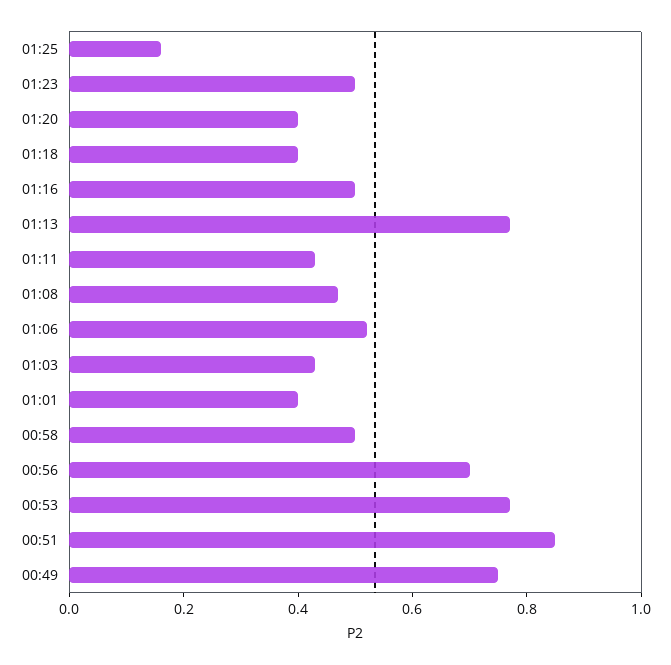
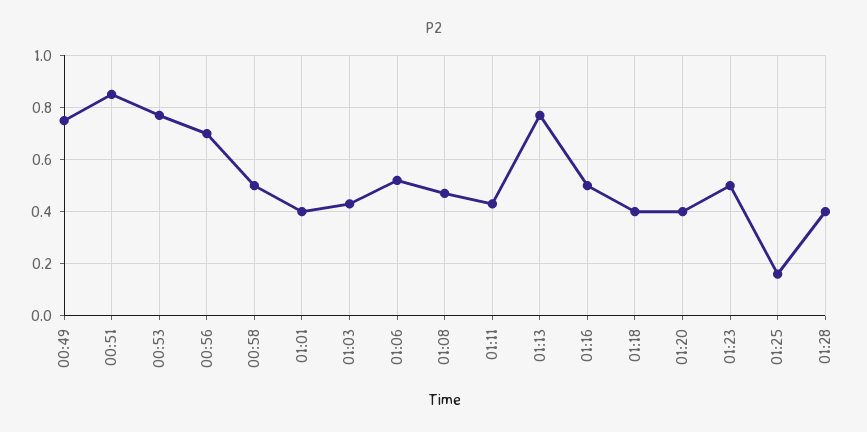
01:28: none -> 0.4

